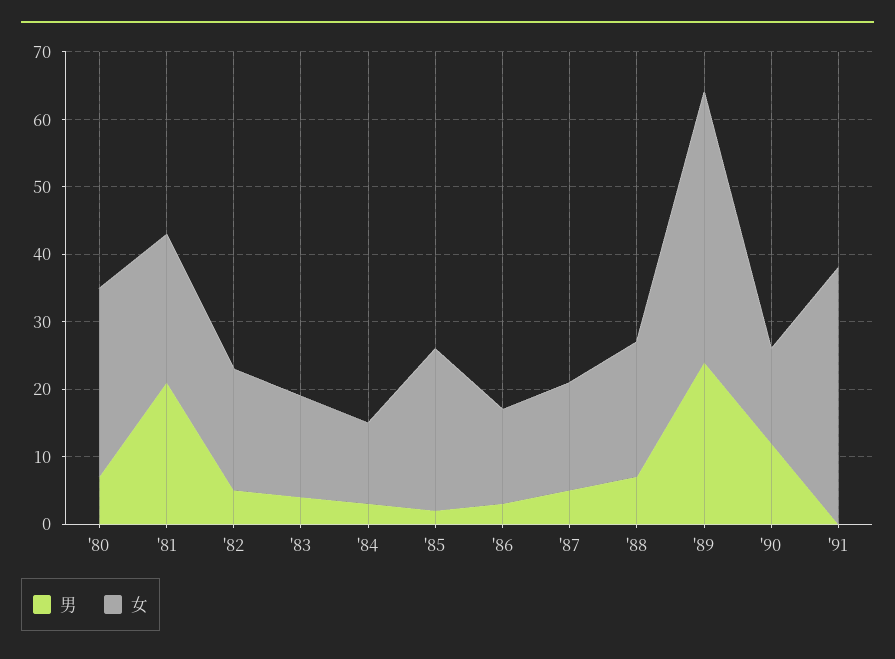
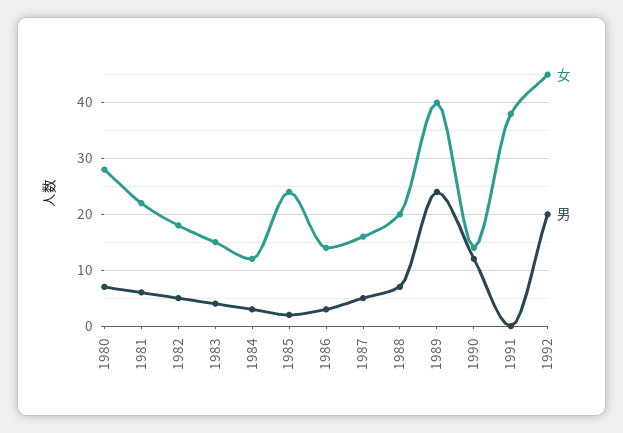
男, '81: 20 -> 5
女, 1992: none -> 45
男, 1992: none -> 20

